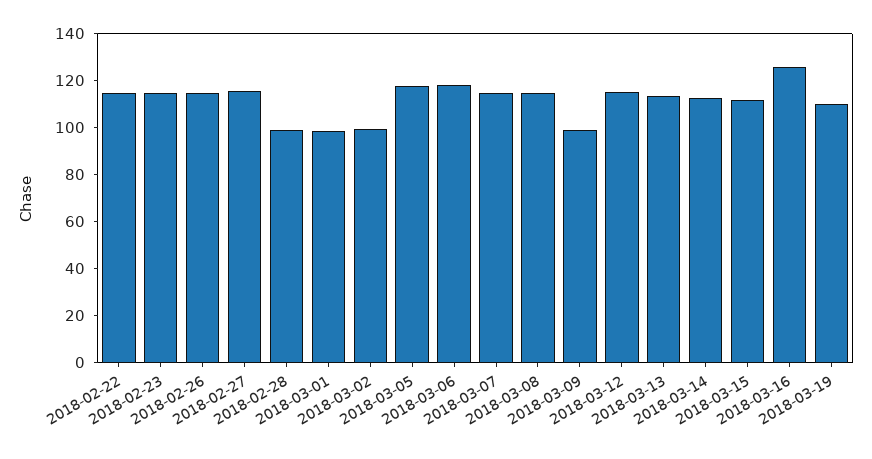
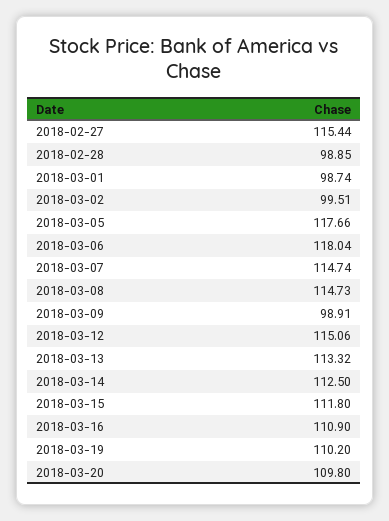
2018-02-22: 115 -> none
2018-02-23: 115 -> none
2018-02-26: 115 -> none
2018-03-16: 125 -> 110.9
2018-03-20: none -> 109.8

